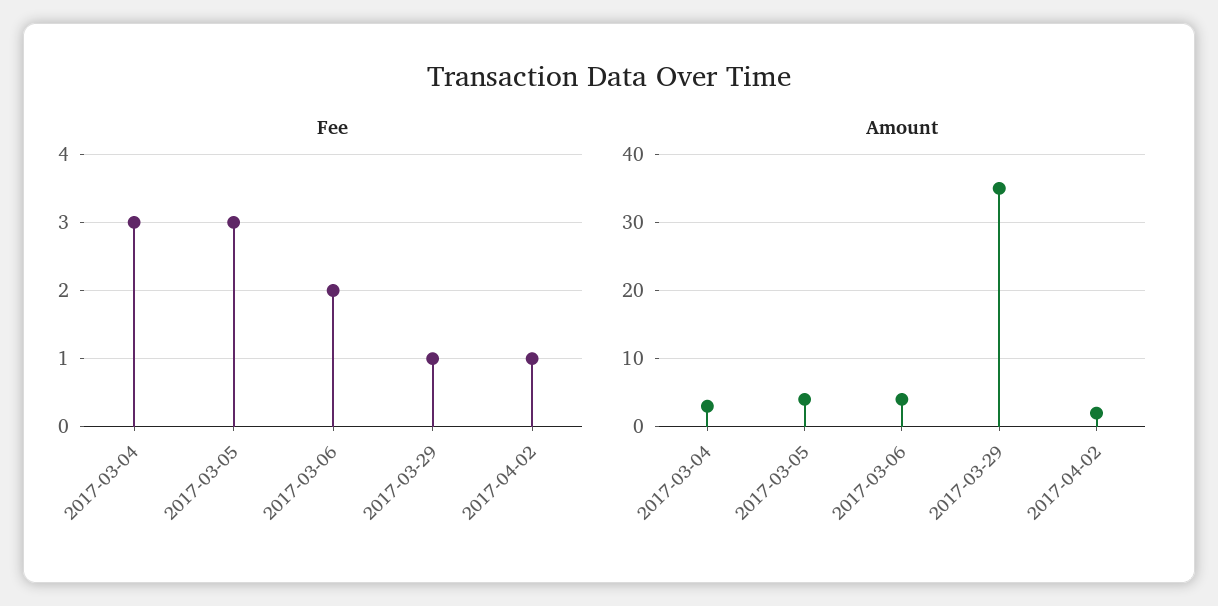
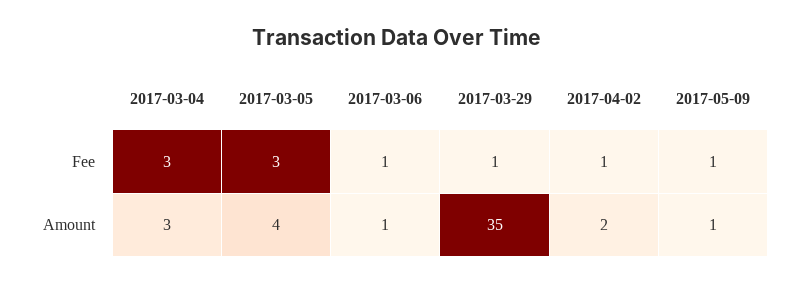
Fee, 2017-03-06: 2 -> 1
Amount, 2017-03-06: 4 -> 1
Fee, 2017-05-09: none -> 1
Amount, 2017-05-09: none -> 1

